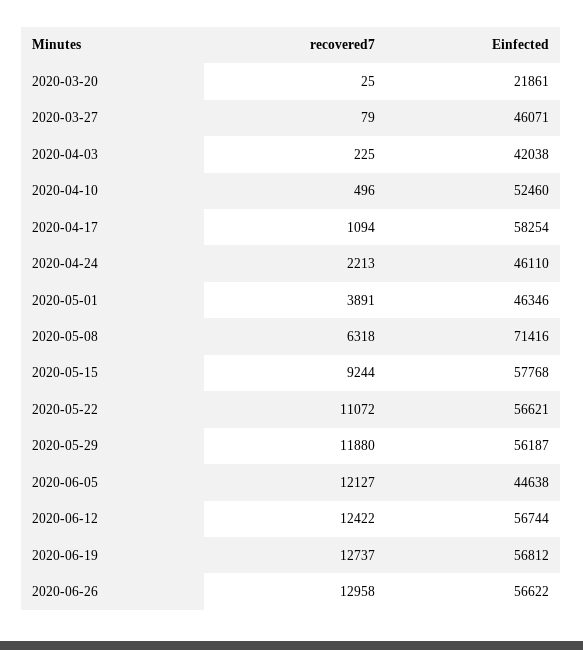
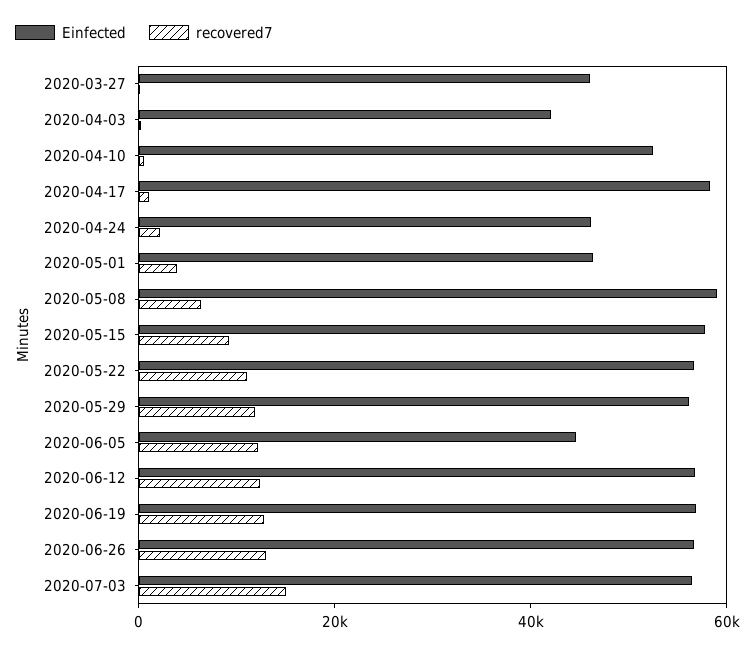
recovered7, 2020-03-20: 25 -> none
Einfected, 2020-03-20: 21861 -> none
Einfected, 2020-05-08: 71416 -> 60000
Einfected, 2020-07-03: none -> 55000
recovered7, 2020-07-03: none -> 15000

